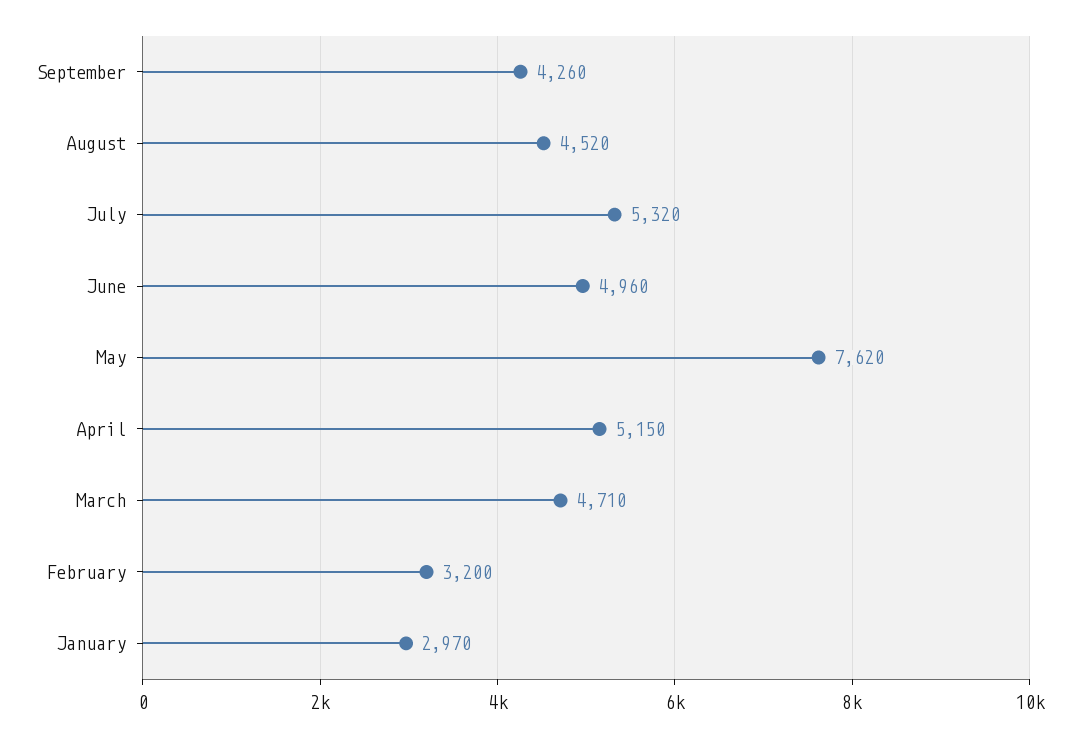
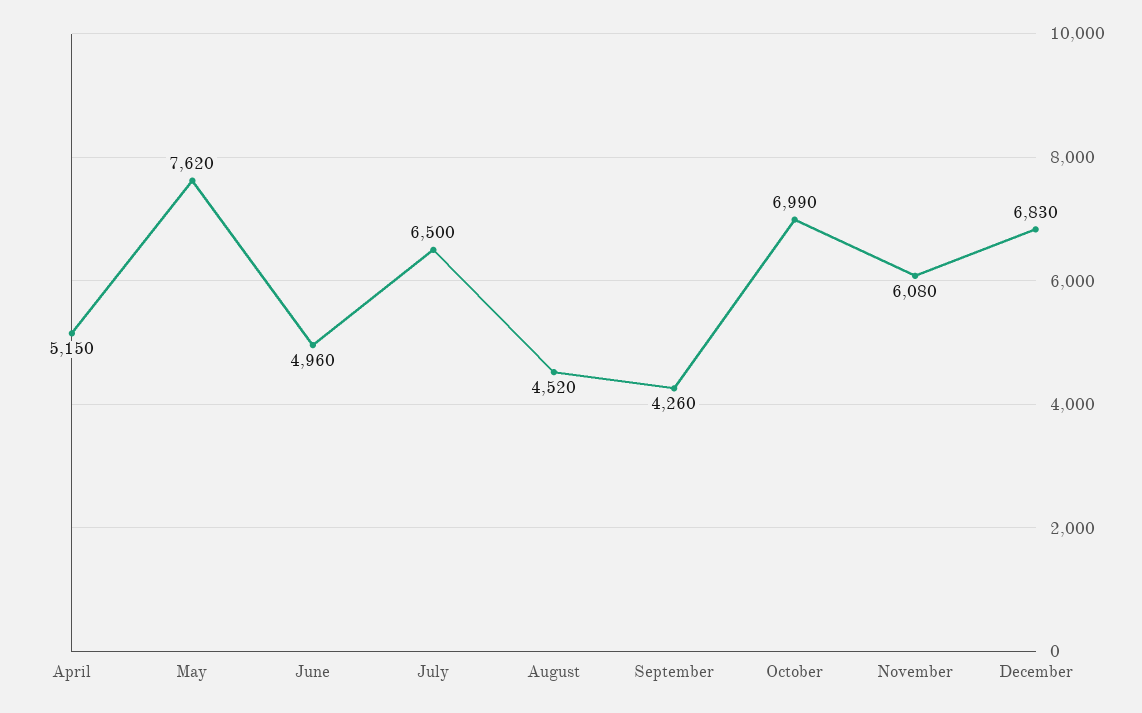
July: 5320 -> 6500
March: 4710 -> none
February: 3200 -> none
January: 2970 -> none
October: none -> 6990
November: none -> 6080
December: none -> 6830

